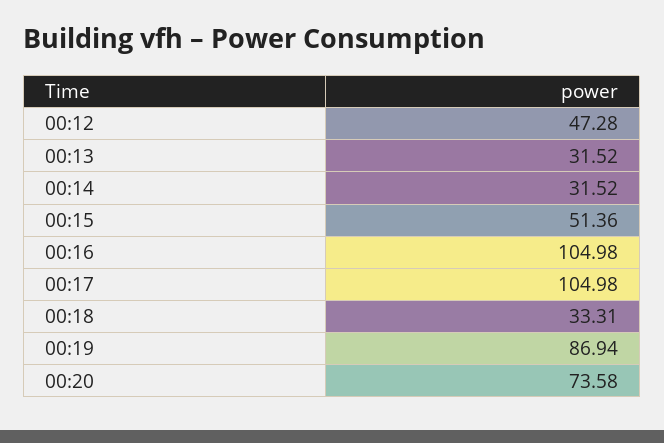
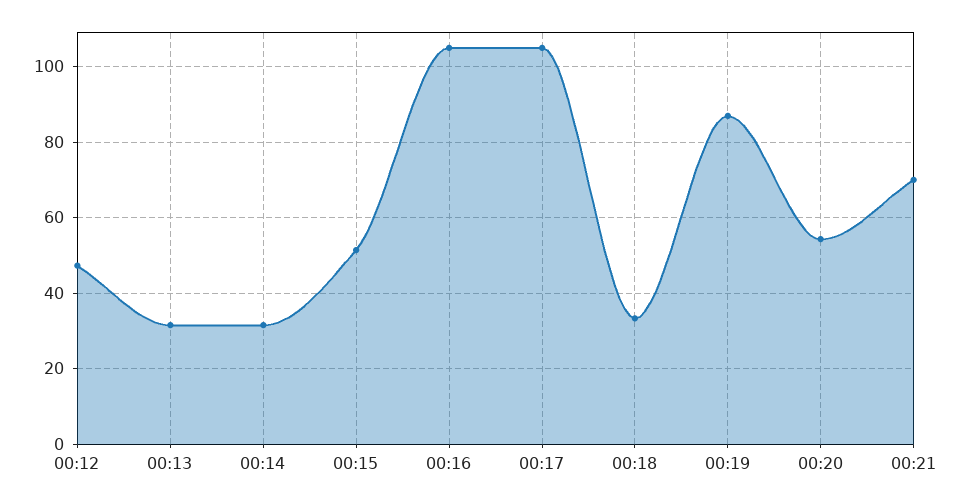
00:20: 73.58 -> 54
00:21: none -> 70

